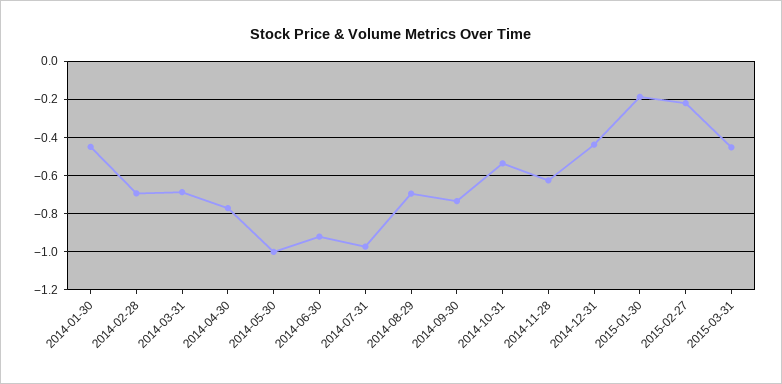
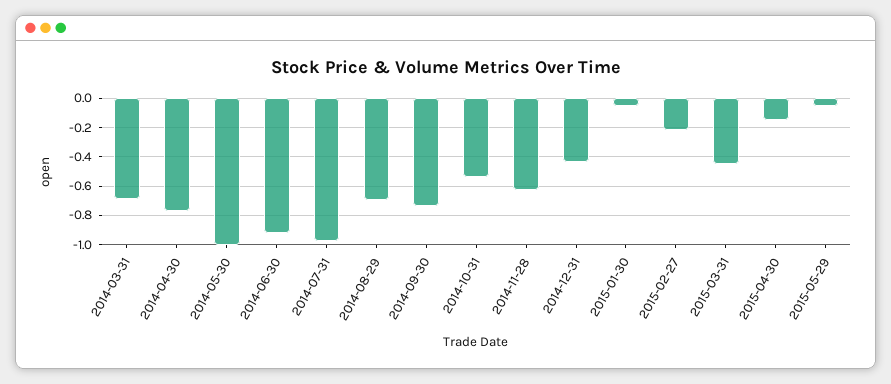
2014-01-30: -0.45 -> none
2014-02-28: -0.7 -> none
2015-01-30: -0.2 -> -0.05
2015-04-30: none -> -0.15
2015-05-29: none -> -0.05

